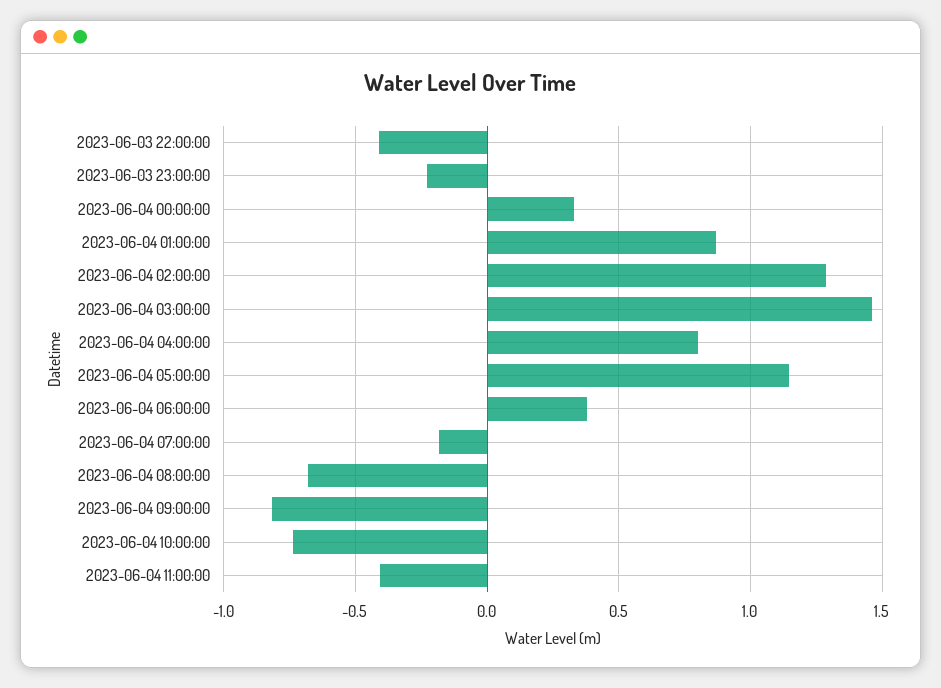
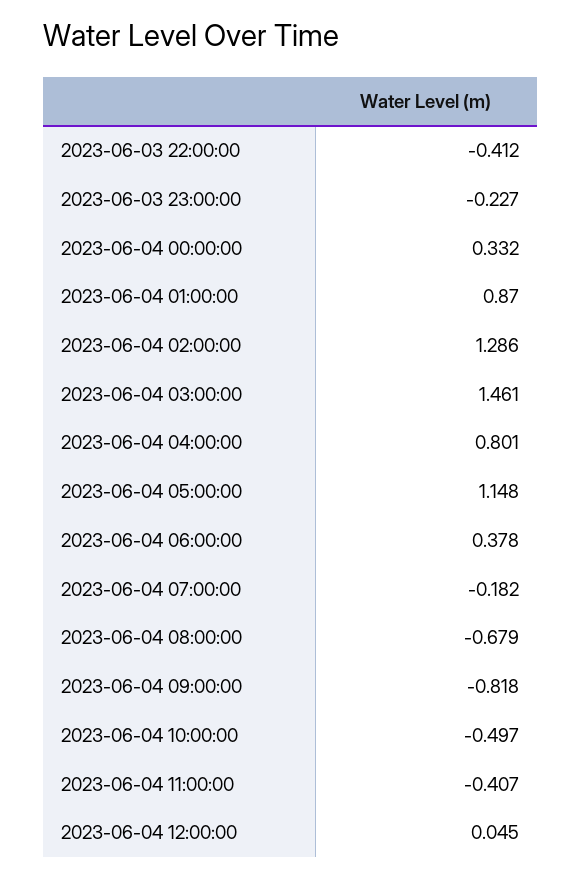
2023-06-04 10:00:00: -0.75 -> -0.497
2023-06-04 12:00:00: none -> 0.045

